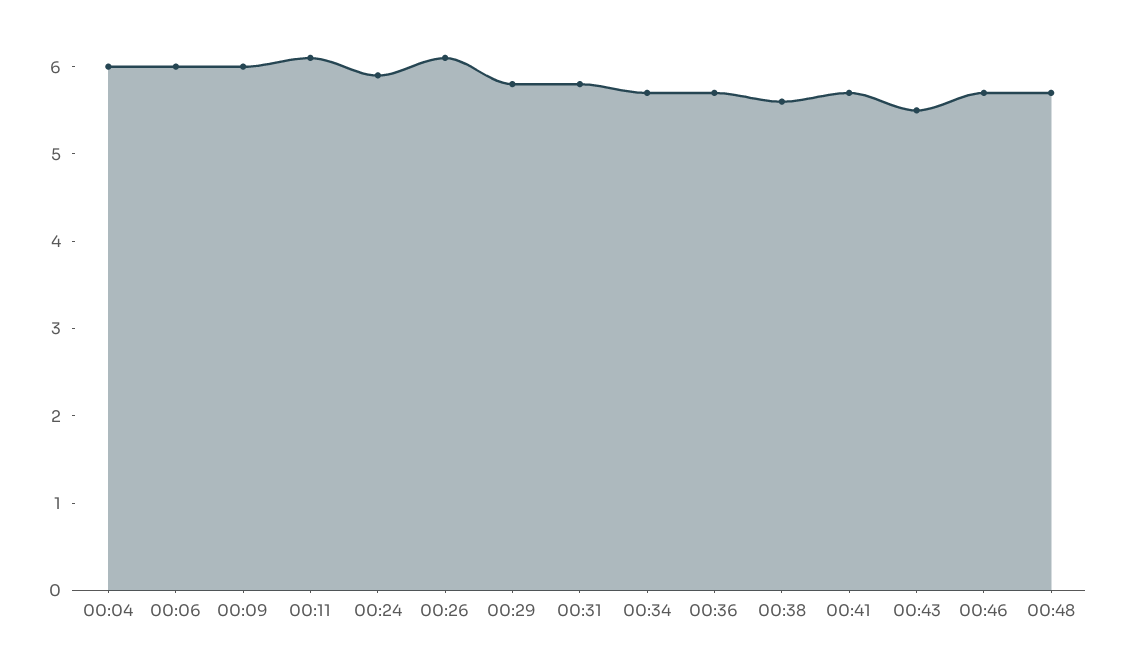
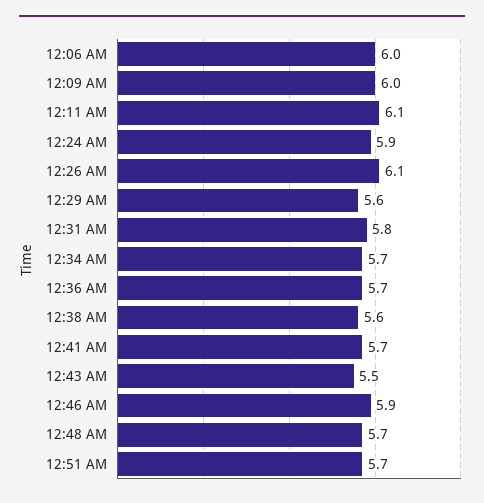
00:04: 6 -> none
00:29: 5.8 -> 5.6
00:46: 5.7 -> 5.9
12:51 AM: none -> 5.7

